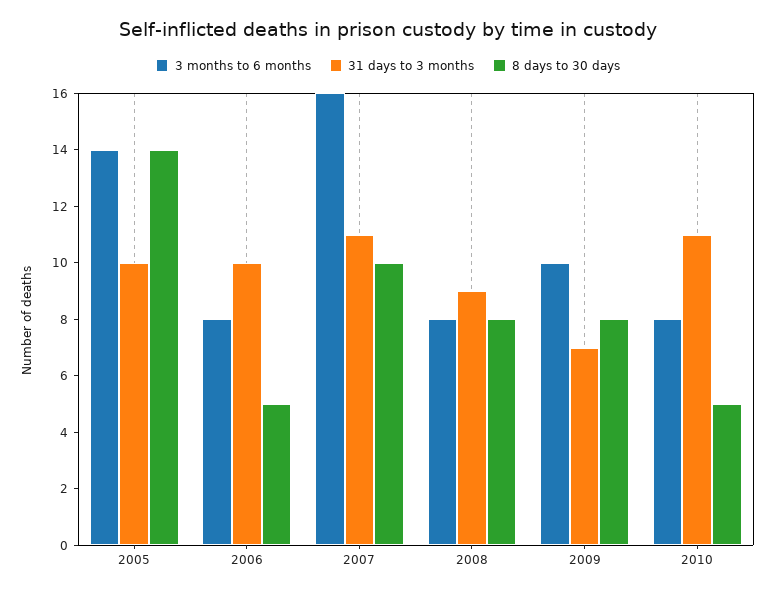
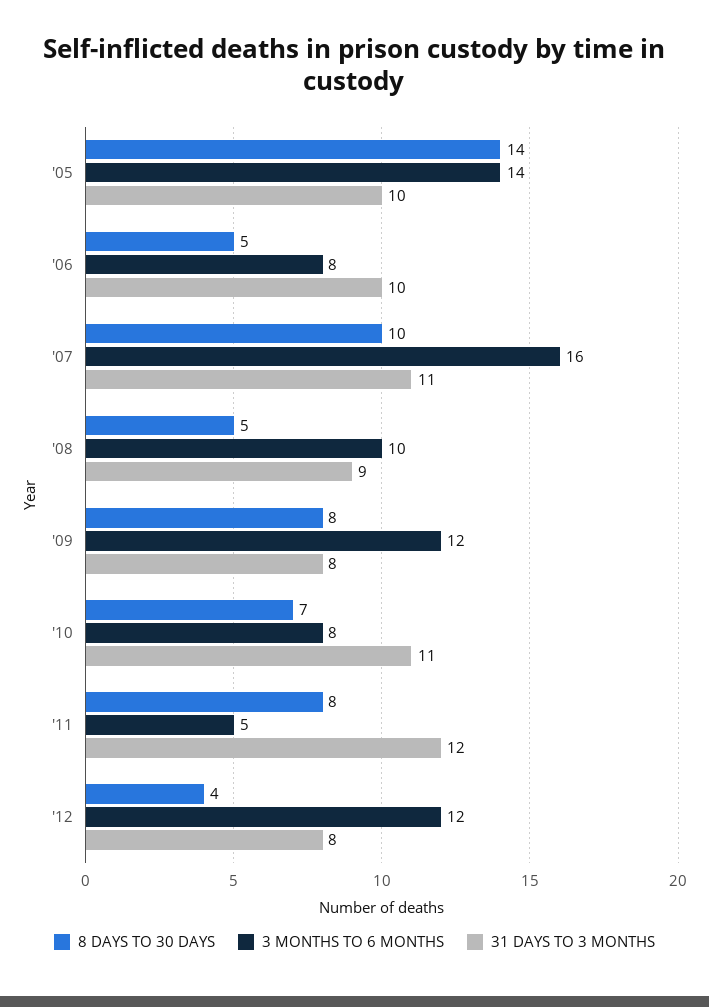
3 months to 6 months, 2008: 8 -> 10
8 days to 30 days, 2008: 8 -> 5
3 months to 6 months, 2009: 10 -> 12
31 days to 3 months, 2009: 7 -> 8
8 days to 30 days, 2010: 5 -> 7
8 days to 30 days, '11: none -> 8
3 months to 6 months, '11: none -> 5
31 days to 3 months, '11: none -> 12
8 days to 30 days, '12: none -> 4
3 months to 6 months, '12: none -> 12
31 days to 3 months, '12: none -> 8

